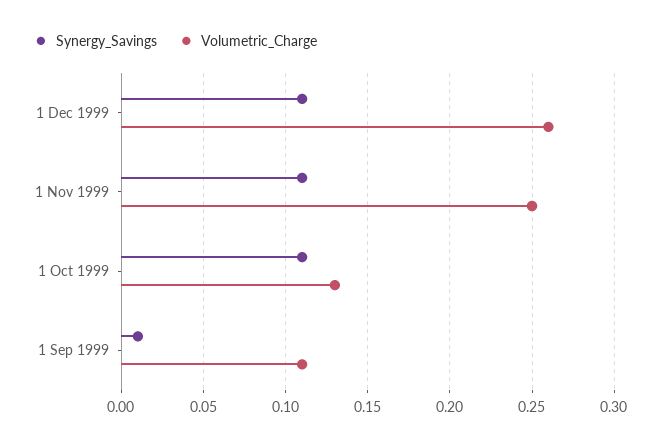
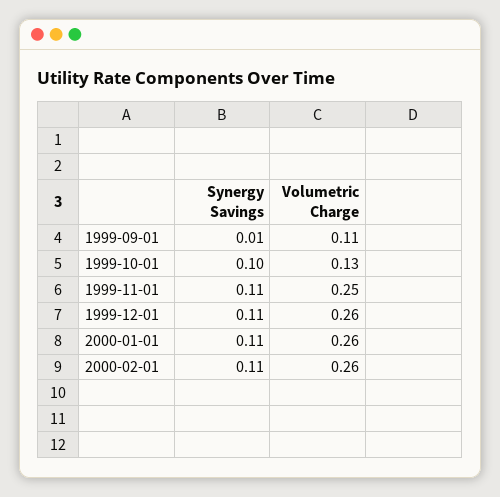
Synergy_Savings, 1 Oct 1999: 0.11 -> 0.1
Synergy_Savings, 2000-01-01: none -> 0.11
Volumetric_Charge, 2000-01-01: none -> 0.26
Synergy_Savings, 2000-02-01: none -> 0.11
Volumetric_Charge, 2000-02-01: none -> 0.26

